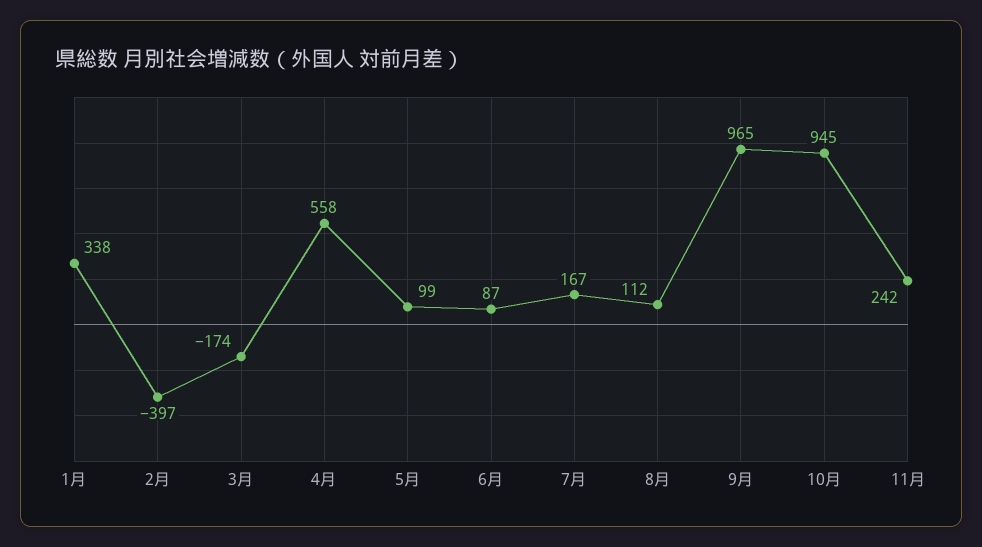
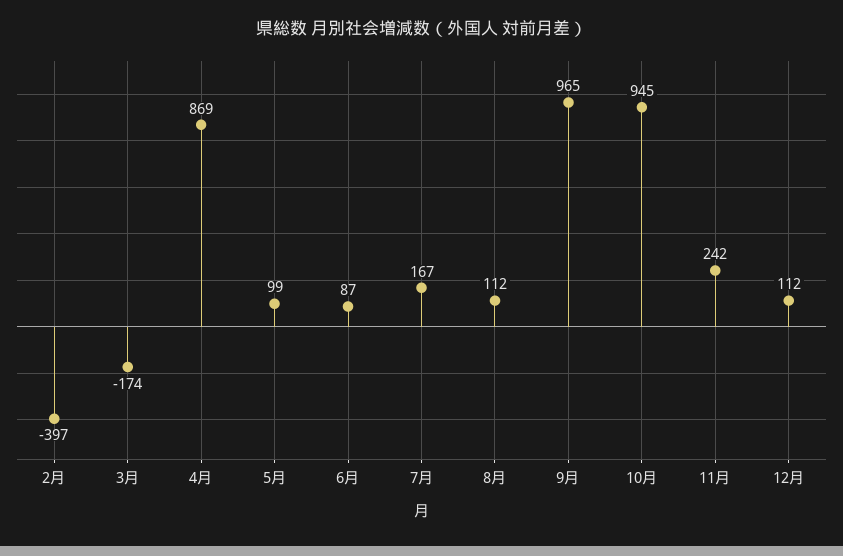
1月: 338 -> none
4月: 558 -> 869
12月: none -> 112

